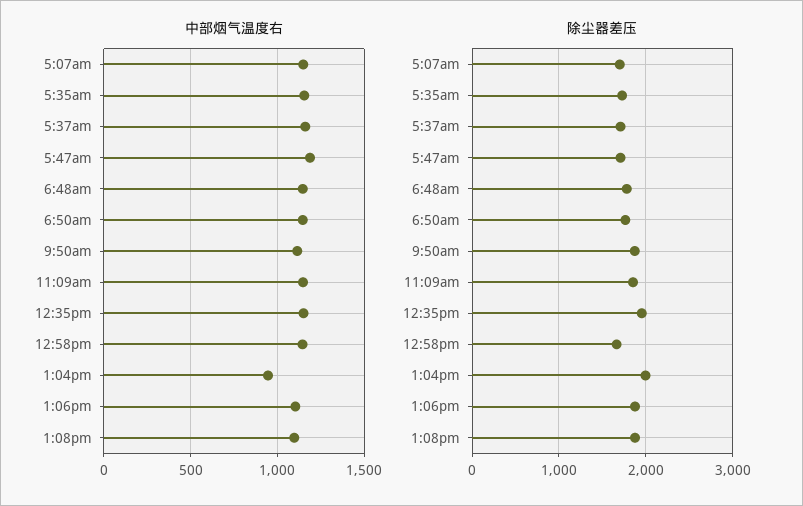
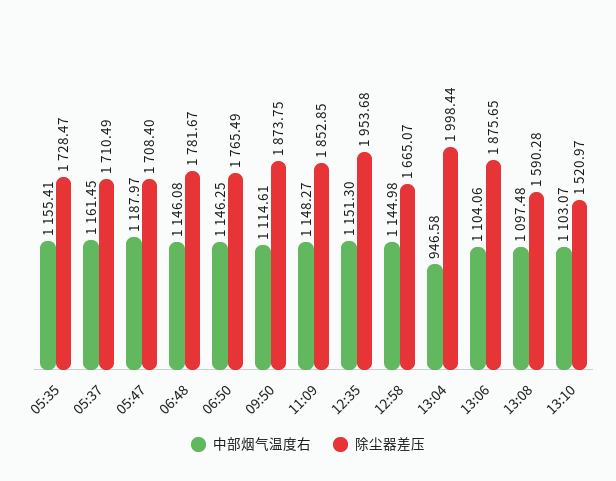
中部烟气温度右, 5:07am: 1150 -> none
除尘器差压, 5:07am: 1700 -> none
除尘器差压, 1:08pm: 1900 -> 1590.28
中部烟气温度右, 13:10: none -> 1103.07
除尘器差压, 13:10: none -> 1520.97

